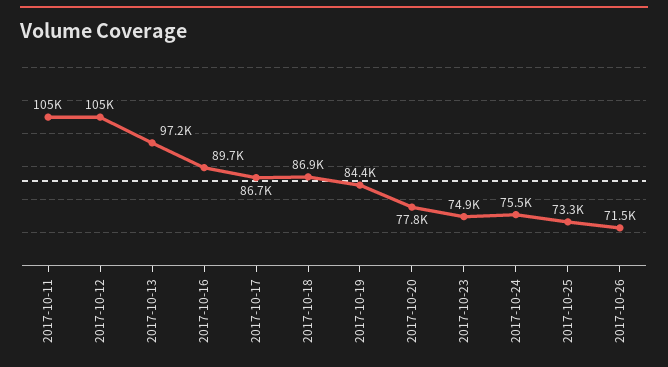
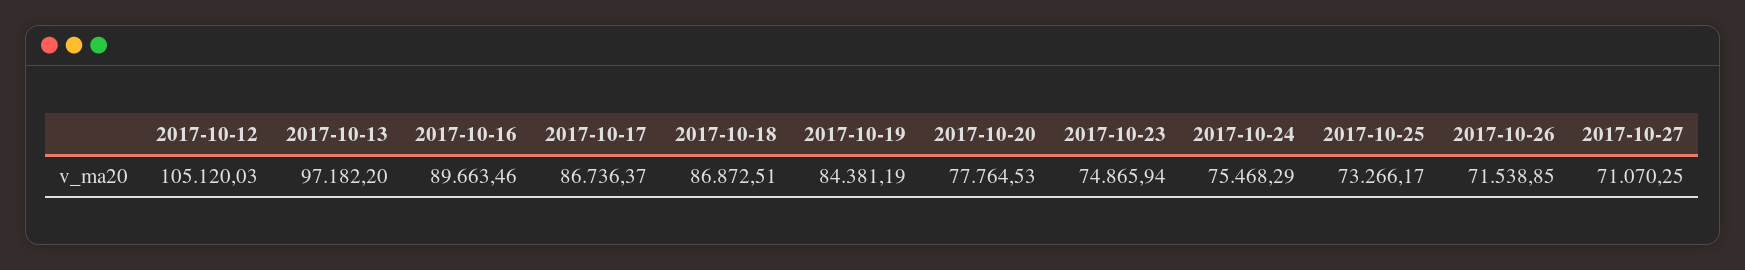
2017-10-11: 105000 -> none
2017-10-27: none -> 71070.25

